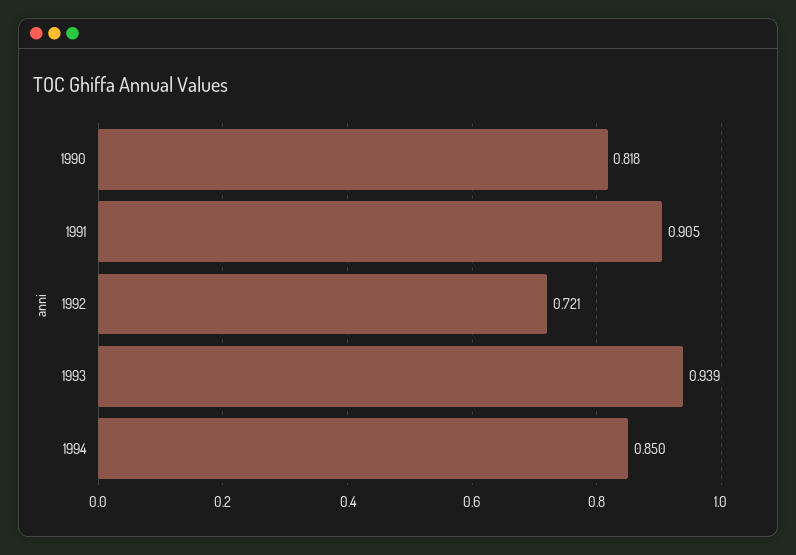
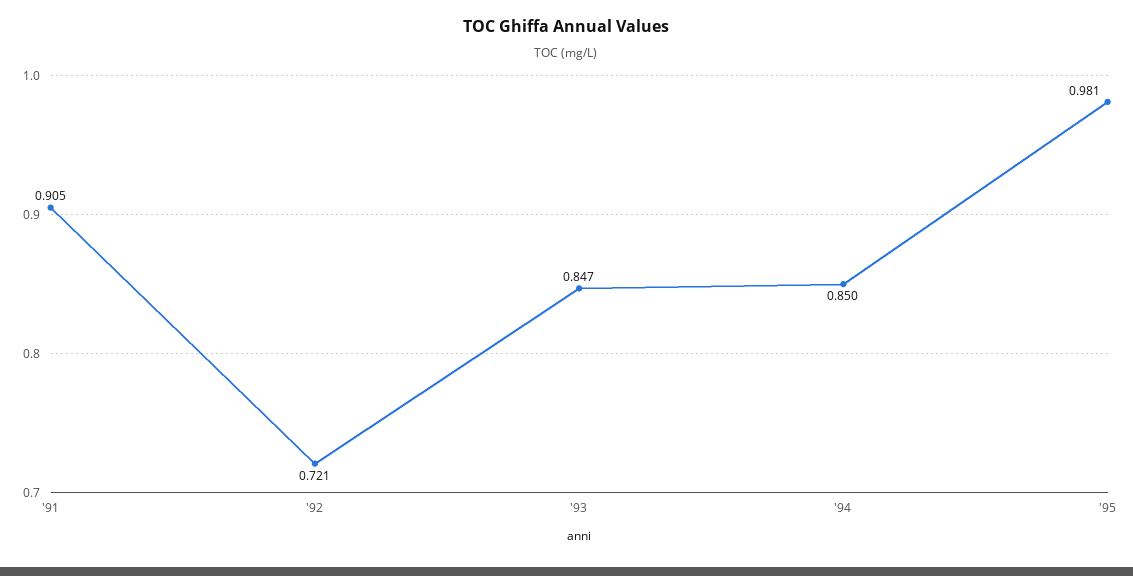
1990: 0.818 -> none
1993: 0.939 -> 0.847
'95: none -> 0.981

